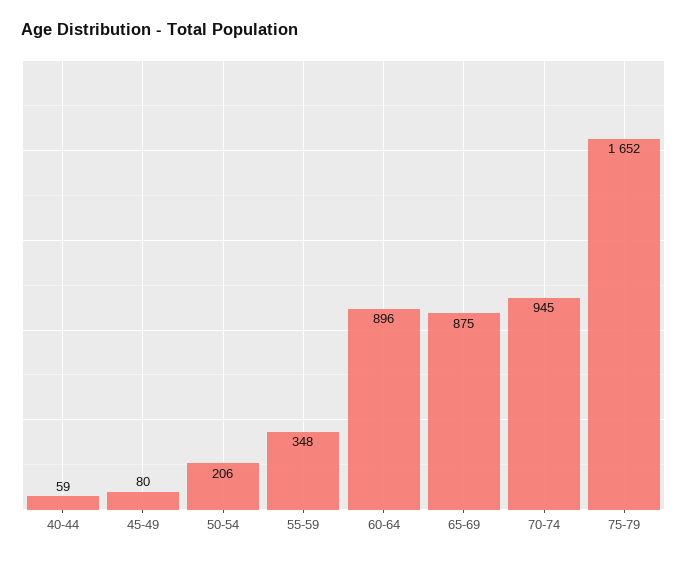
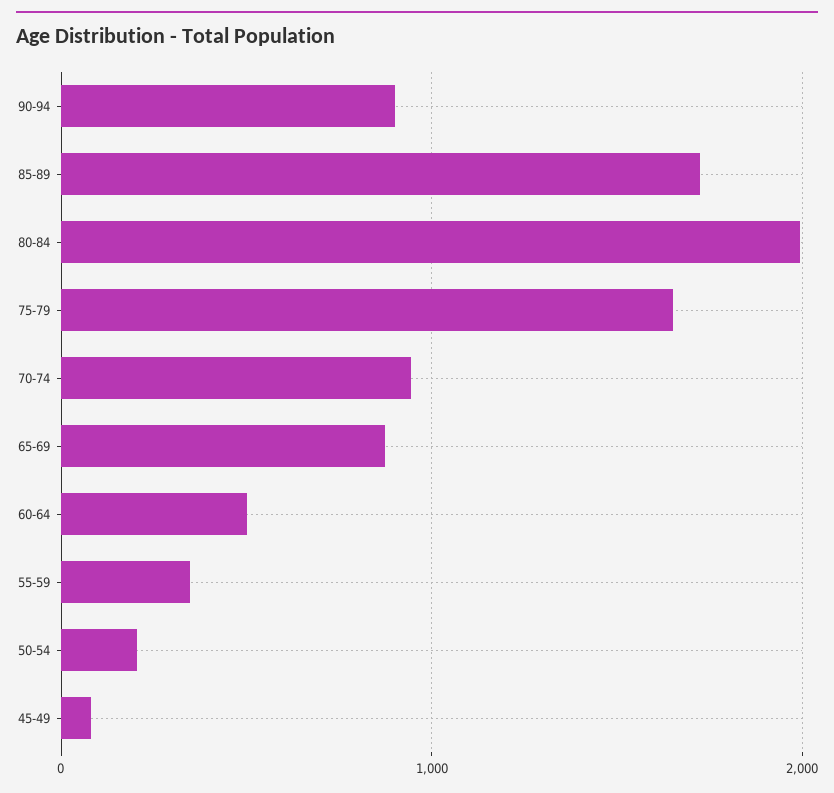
40-44: 59 -> none
60-64: 896 -> 500
90-94: none -> 900
85-89: none -> 1700
80-84: none -> 2000

